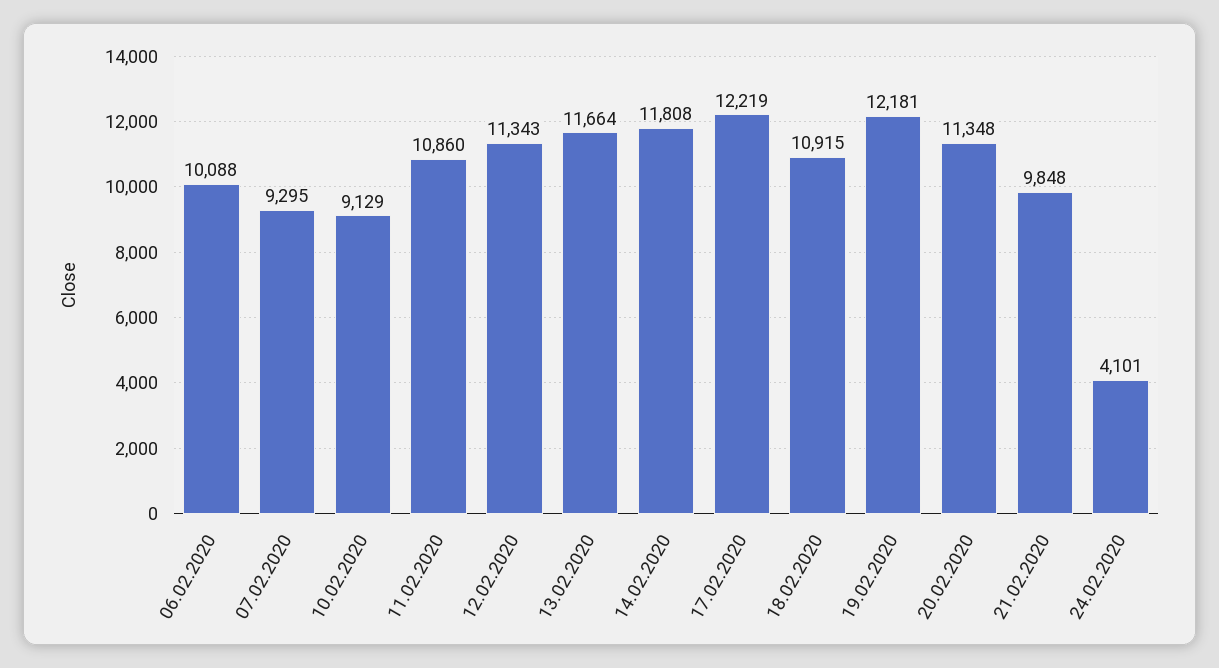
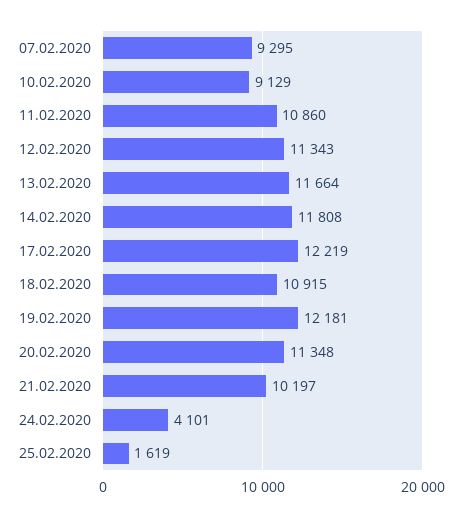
06.02.2020: 10088 -> none
21.02.2020: 9848 -> 10197
25.02.2020: none -> 1619

